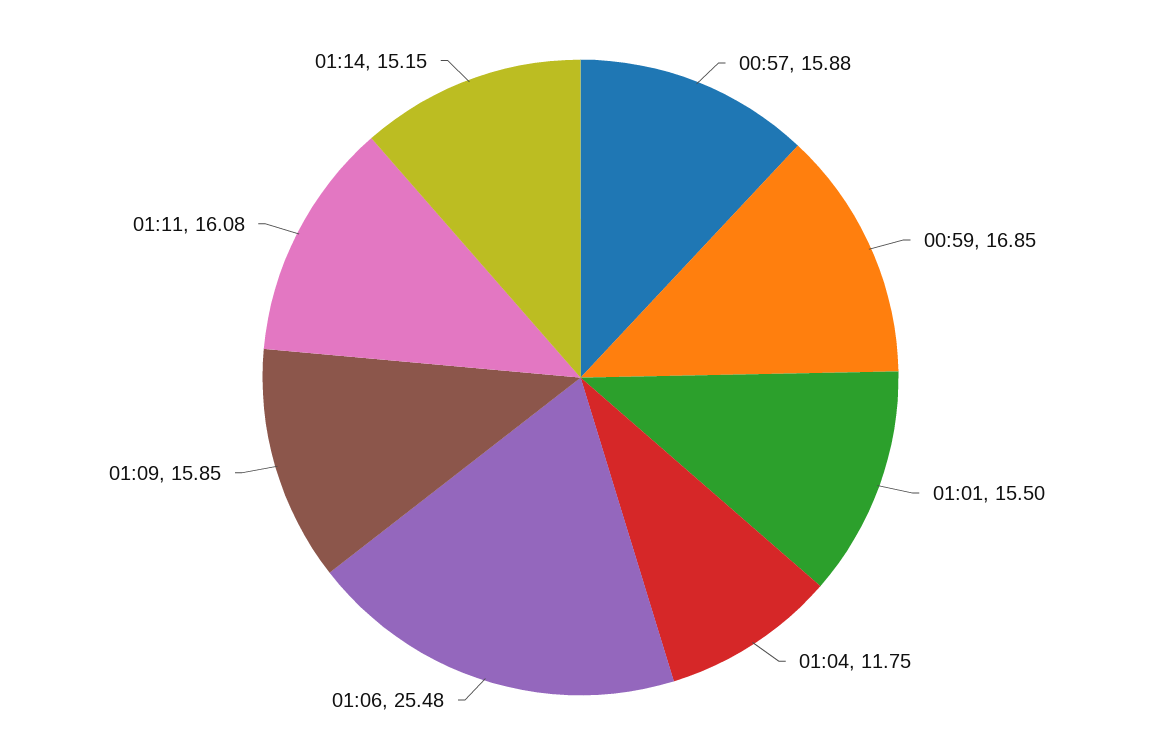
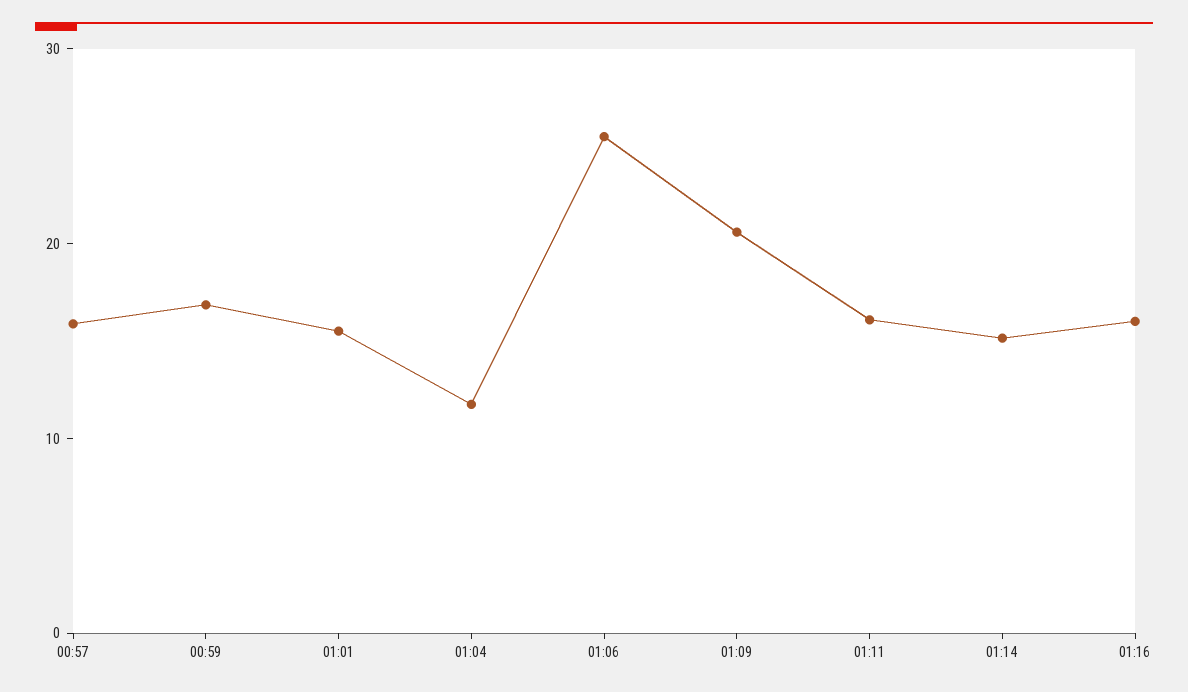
01:09: 15.85 -> 20
01:16: none -> 16

